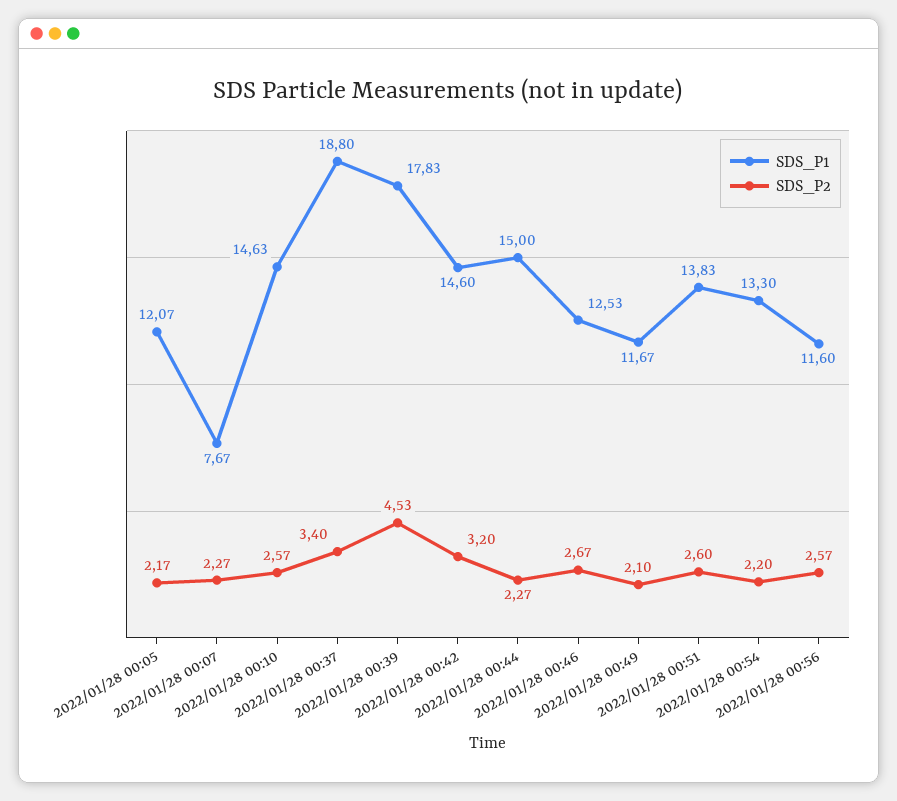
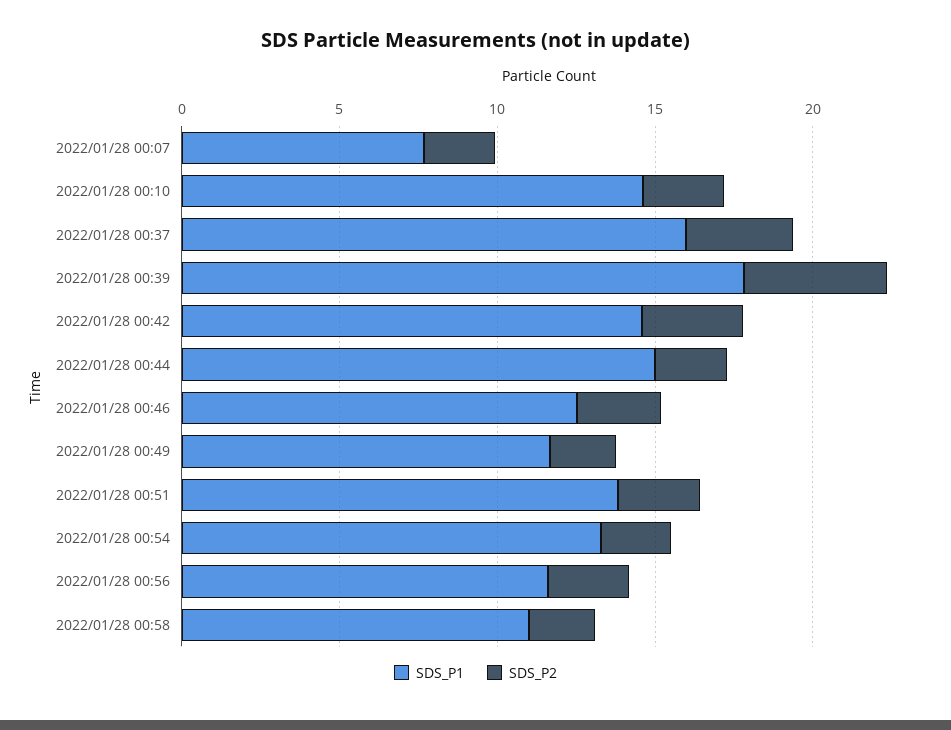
SDS_P1, 2022/01/28 00:05: 12.07 -> none
SDS_P2, 2022/01/28 00:05: 2.17 -> none
SDS_P1, 2022/01/28 00:37: 18.8 -> 16
SDS_P1, 2022/01/28 00:58: none -> 11
SDS_P2, 2022/01/28 00:58: none -> 2

